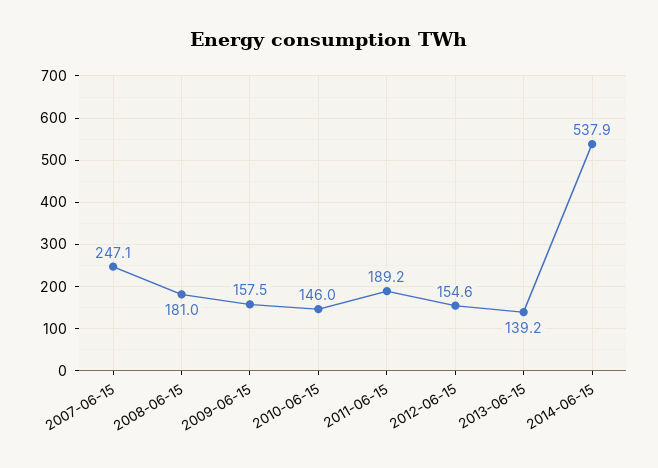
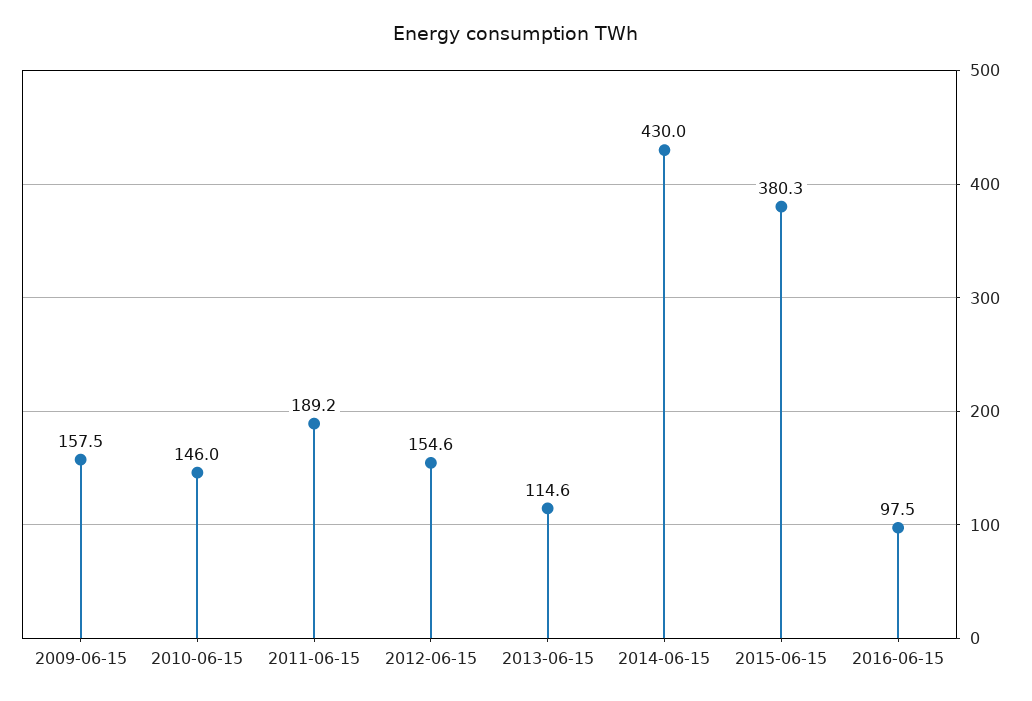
2007-06-15: 247.1 -> none
2008-06-15: 181 -> none
2013-06-15: 139.2 -> 114.6
2014-06-15: 537.9 -> 430
2015-06-15: none -> 380.3
2016-06-15: none -> 97.5

